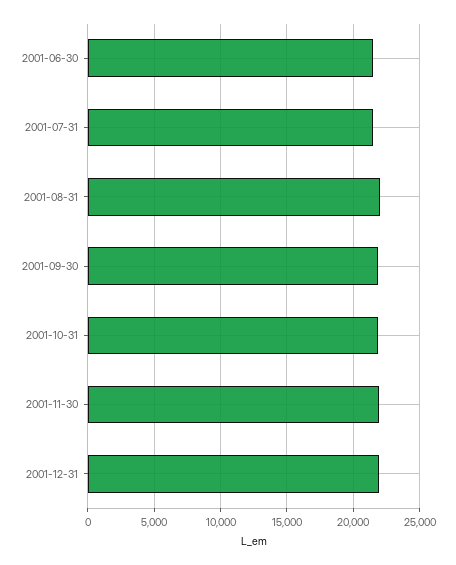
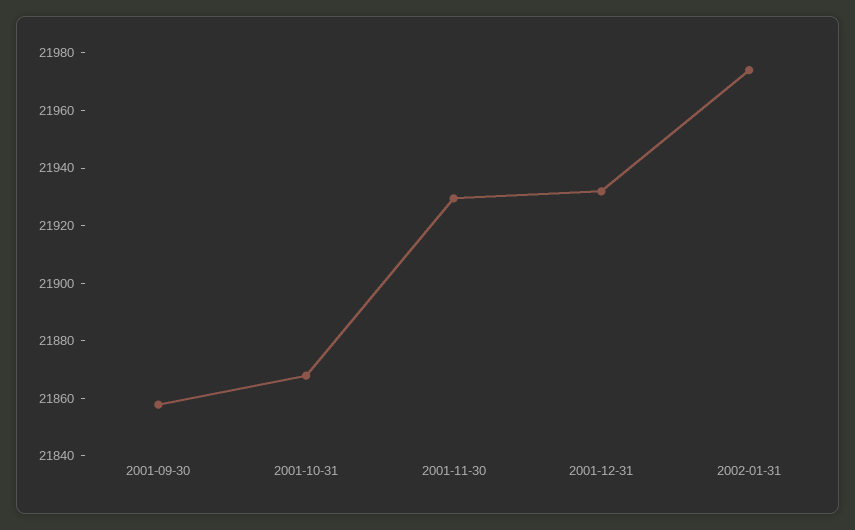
2001-06-30: 21500 -> none
2001-07-31: 21500 -> none
2001-08-31: 22000 -> none
2002-01-31: none -> 21975

